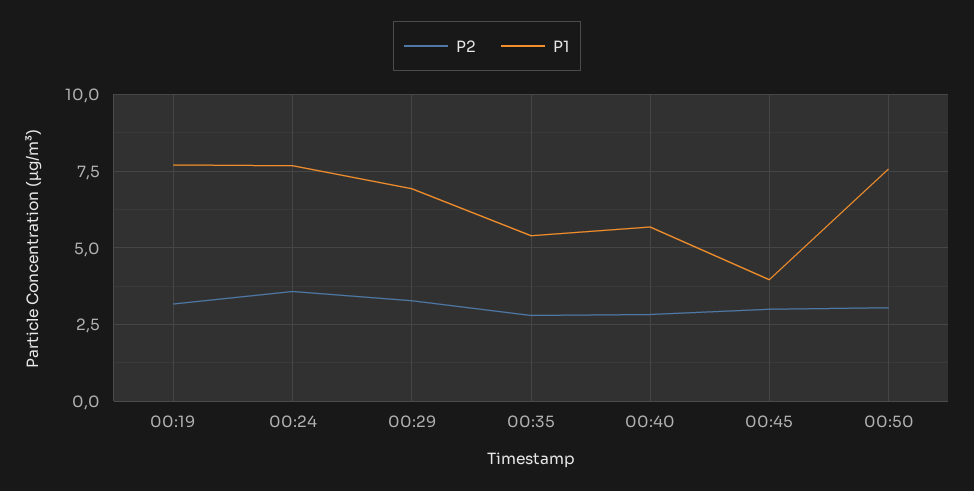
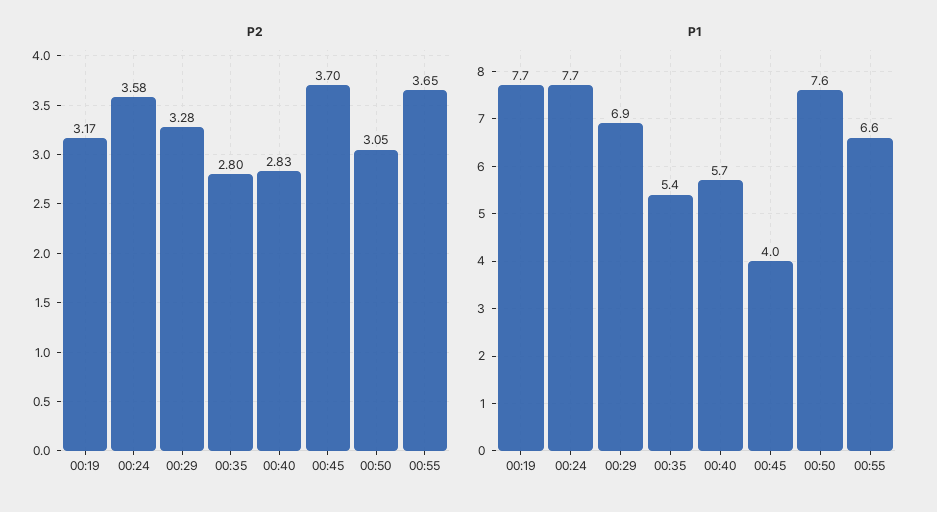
P2, 00:45: 3 -> 3.7
P2, 00:55: none -> 3.65
P1, 00:55: none -> 6.6

